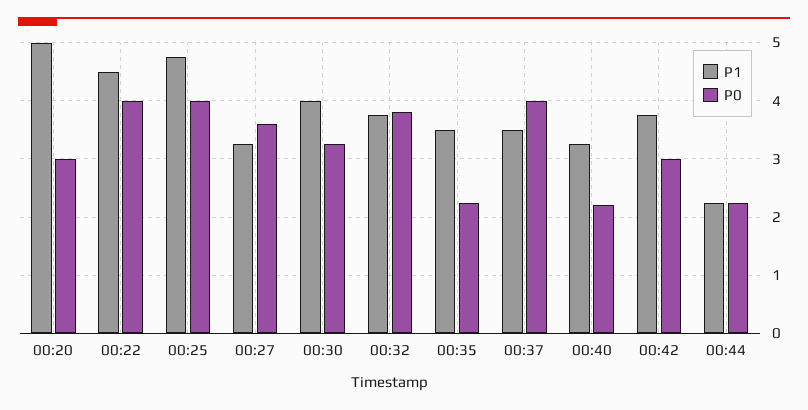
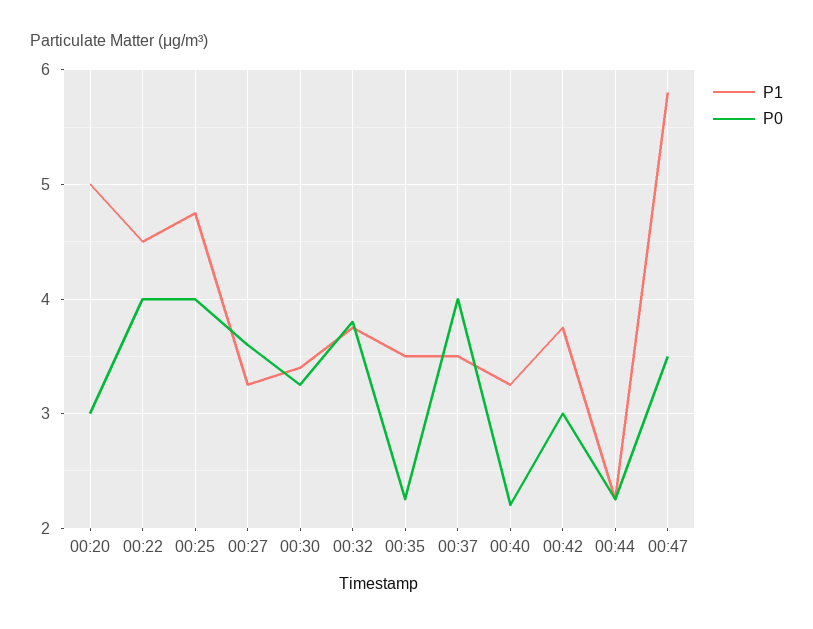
P1, 00:30: 4 -> 3.4
P1, 00:47: none -> 5.8
P0, 00:47: none -> 3.5

